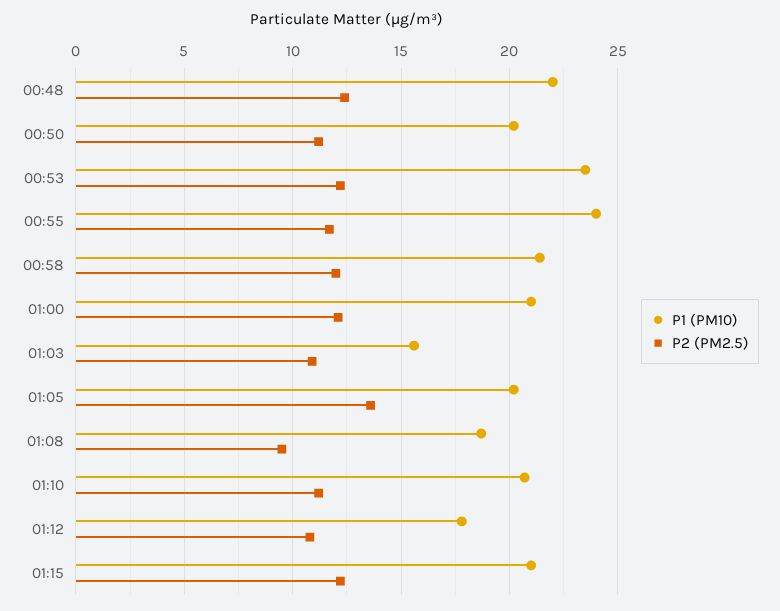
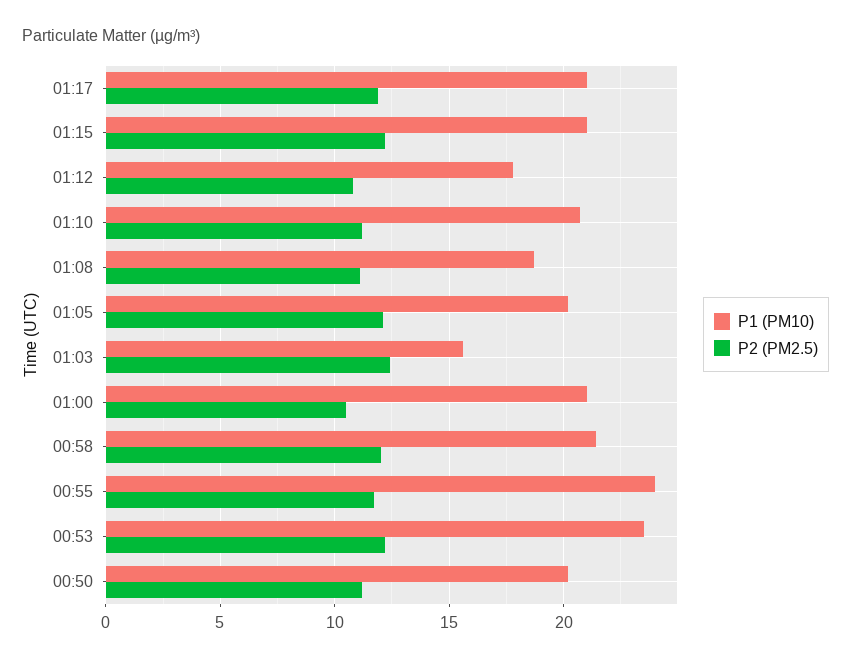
P1 (PM10), 00:48: 22 -> none
P2 (PM2.5), 00:48: 12.5 -> none
P2 (PM2.5), 01:00: 12 -> 10.5
P2 (PM2.5), 01:03: 11 -> 12.5
P2 (PM2.5), 01:05: 13.5 -> 12
P2 (PM2.5), 01:08: 9.5 -> 11
P1 (PM10), 01:17: none -> 21
P2 (PM2.5), 01:17: none -> 12

